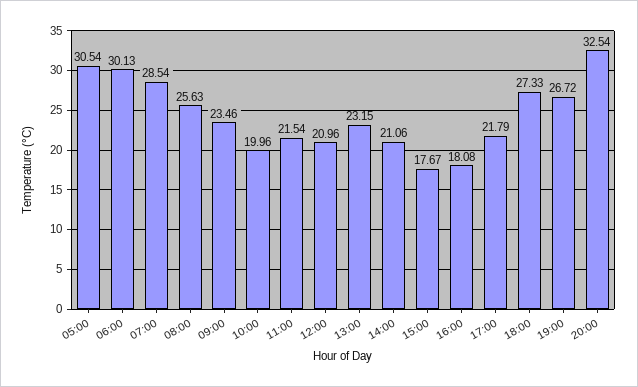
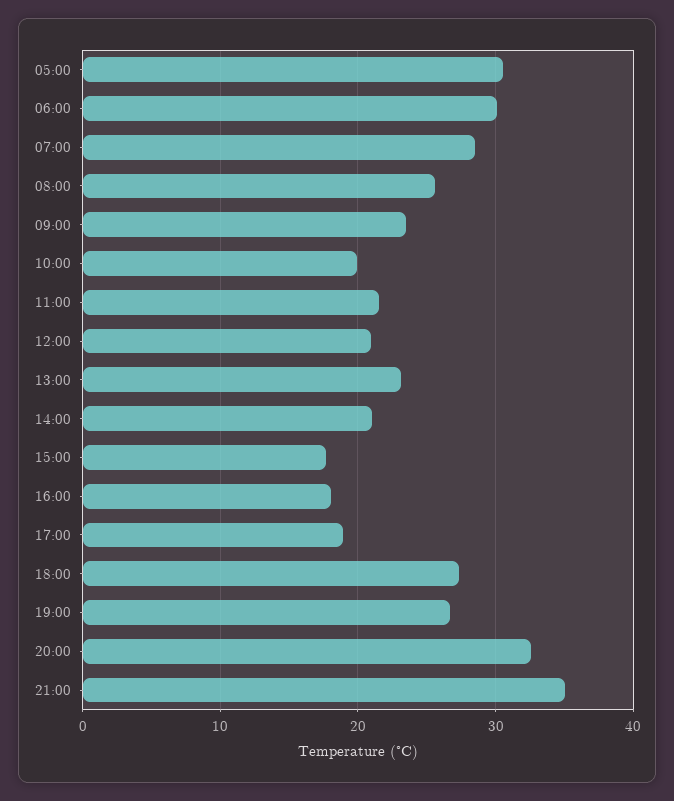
17:00: 21.79 -> 19
21:00: none -> 35

